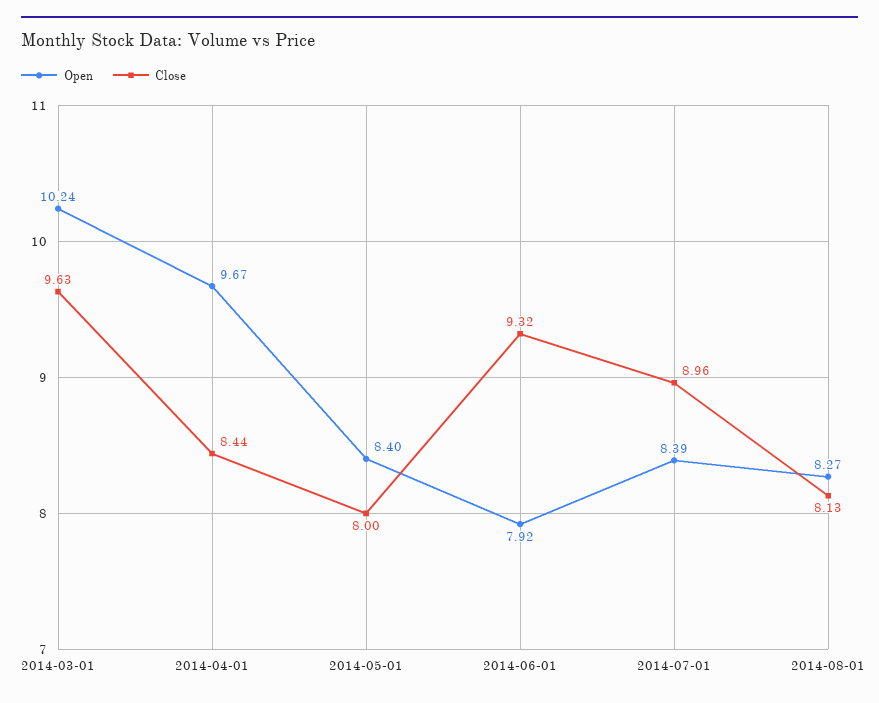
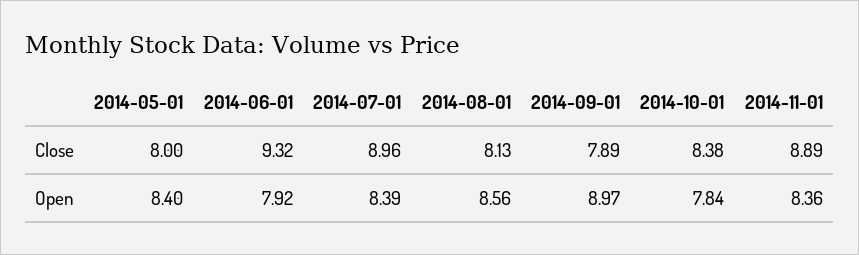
Open, 2014-03-01: 10.24 -> none
Close, 2014-03-01: 9.63 -> none
Open, 2014-04-01: 9.67 -> none
Close, 2014-04-01: 8.44 -> none
Open, 2014-08-01: 8.27 -> 8.56
Close, 2014-09-01: none -> 7.89
Close, 2014-10-01: none -> 8.38
Close, 2014-11-01: none -> 8.89
Open, 2014-09-01: none -> 8.97
Open, 2014-10-01: none -> 7.84
Open, 2014-11-01: none -> 8.36

